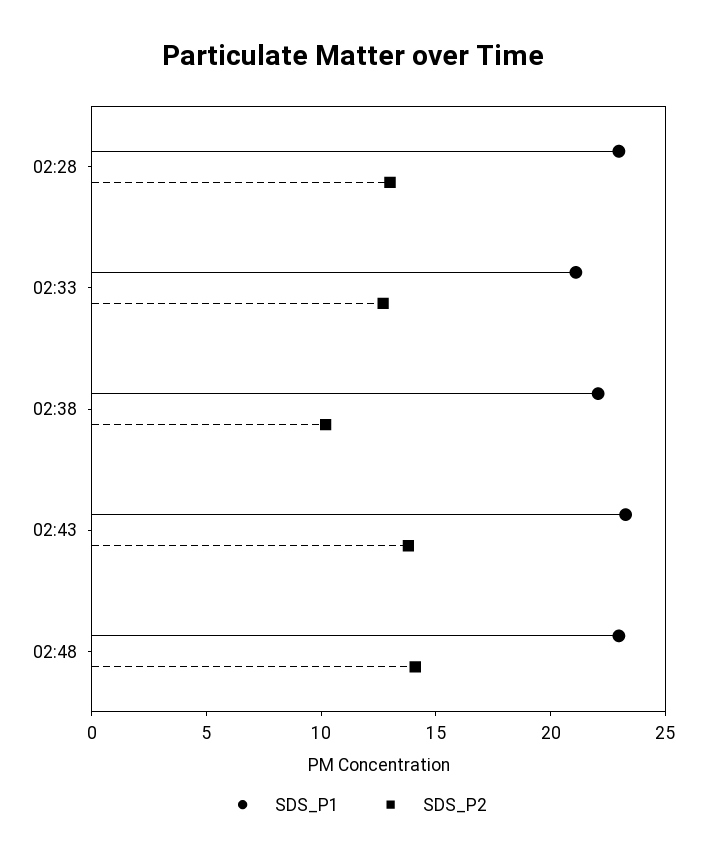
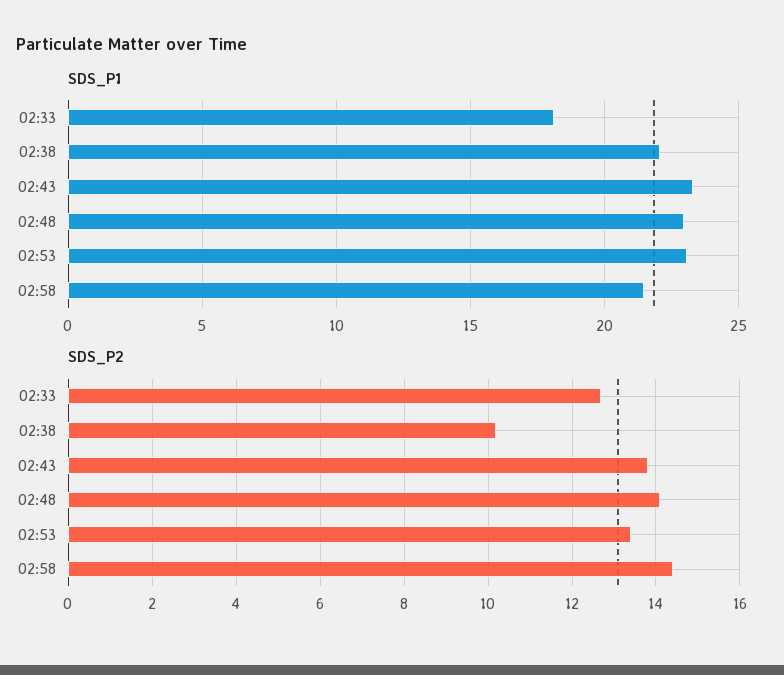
SDS_P1, 02:28: 23 -> none
SDS_P2, 02:28: 13 -> none
SDS_P1, 02:33: 21 -> 18
SDS_P1, 02:53: none -> 23
SDS_P1, 02:58: none -> 21.5
SDS_P2, 02:53: none -> 13.5
SDS_P2, 02:58: none -> 14.5

